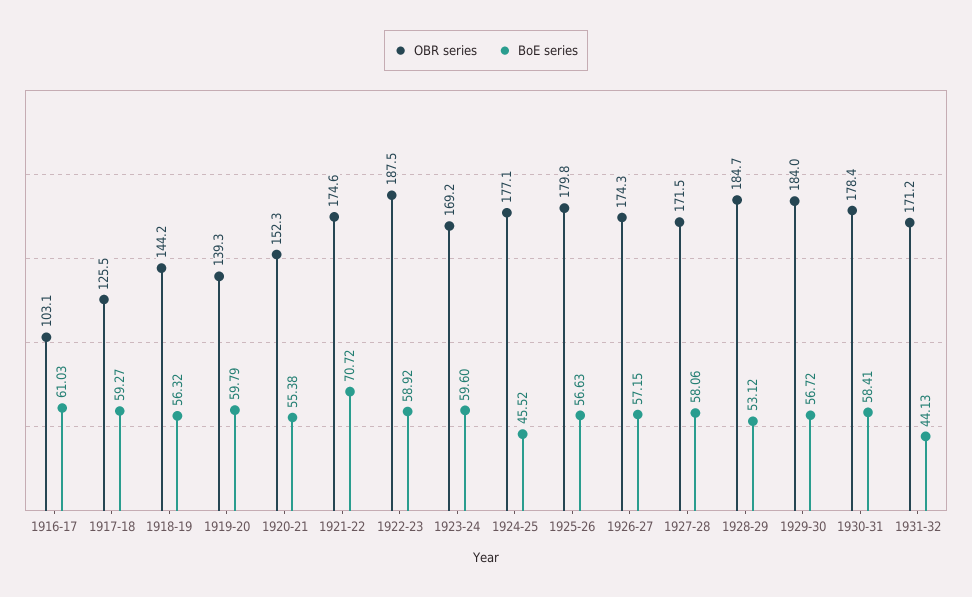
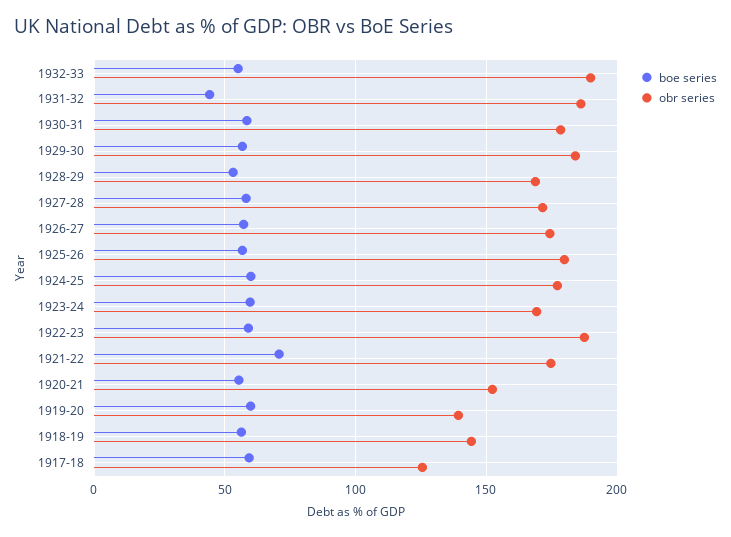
OBR series, 1916-17: 103.1 -> none
BoE series, 1916-17: 61.03 -> none
BoE series, 1924-25: 45.52 -> 60
OBR series, 1928-29: 184.7 -> 170
OBR series, 1931-32: 171.2 -> 185
BoE series, 1932-33: none -> 55
OBR series, 1932-33: none -> 190

